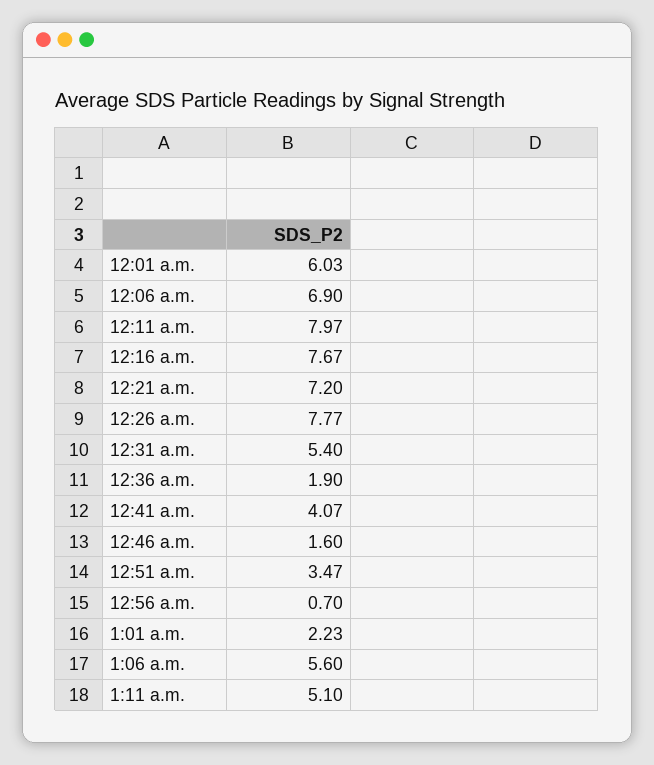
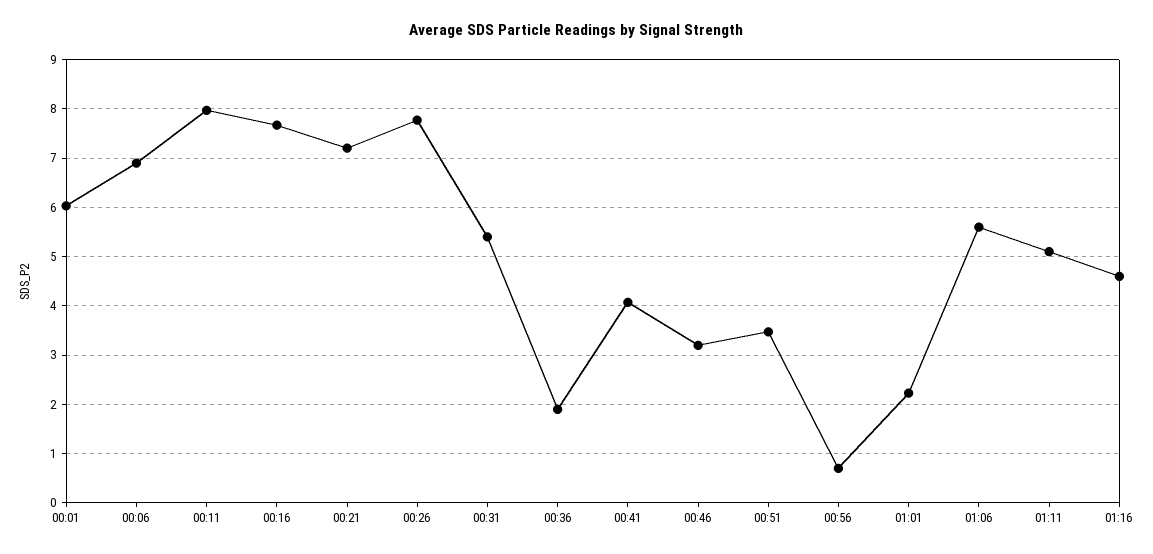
12:46 a.m.: 1.6 -> 3.2
01:16: none -> 4.6

